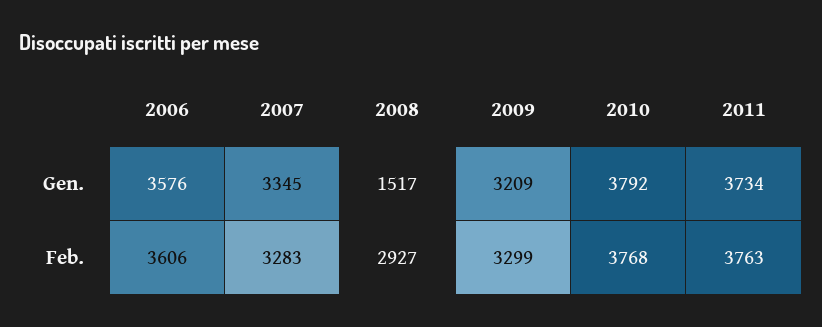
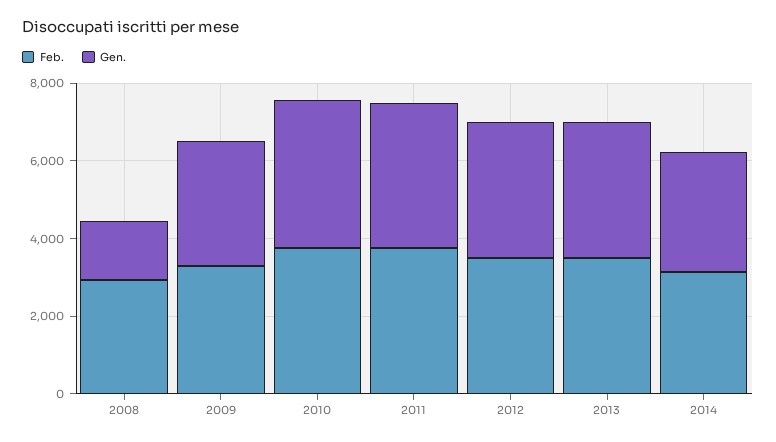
Gen., 2006: 3576 -> none
Gen., 2007: 3345 -> none
Feb., 2006: 3606 -> none
Feb., 2007: 3283 -> none
Feb., 2012: none -> 3500
Gen., 2012: none -> 3500
Feb., 2013: none -> 3500
Gen., 2013: none -> 3500
Feb., 2014: none -> 3000
Gen., 2014: none -> 3000

